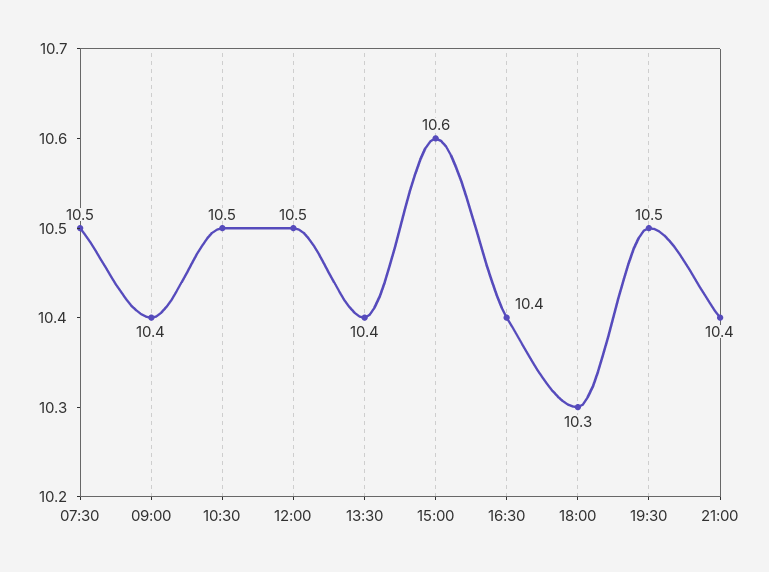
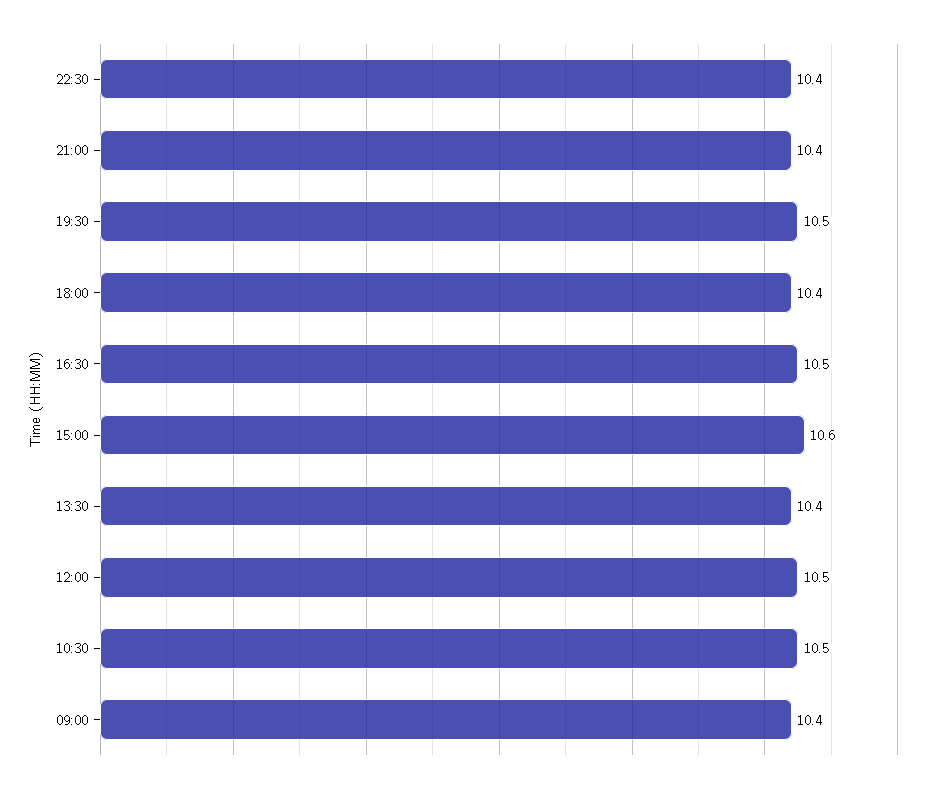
07:30: 10.5 -> none
16:30: 10.4 -> 10.5
18:00: 10.3 -> 10.4
22:30: none -> 10.4

